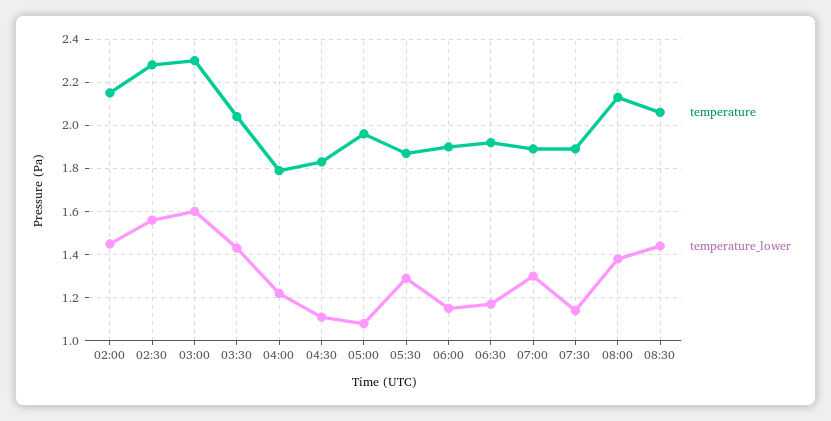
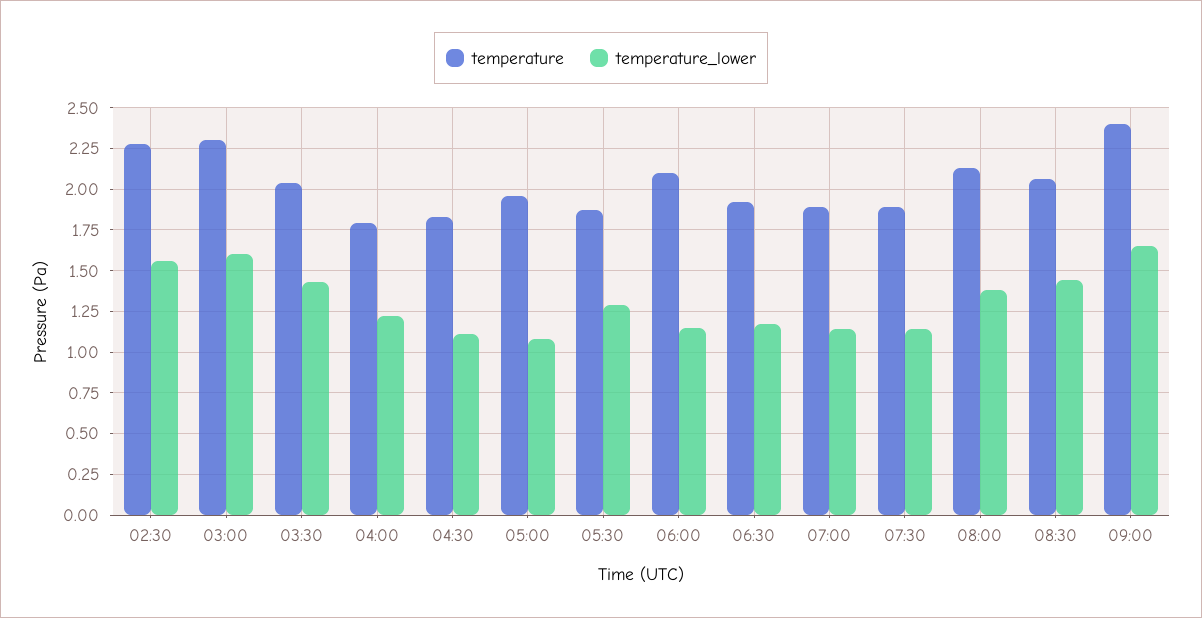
temperature, 02:00: 2.15 -> none
temperature_lower, 02:00: 1.45 -> none
temperature, 06:00: 1.9 -> 2.1
temperature_lower, 07:00: 1.3 -> 1.15
temperature, 09:00: none -> 2.4
temperature_lower, 09:00: none -> 1.65

